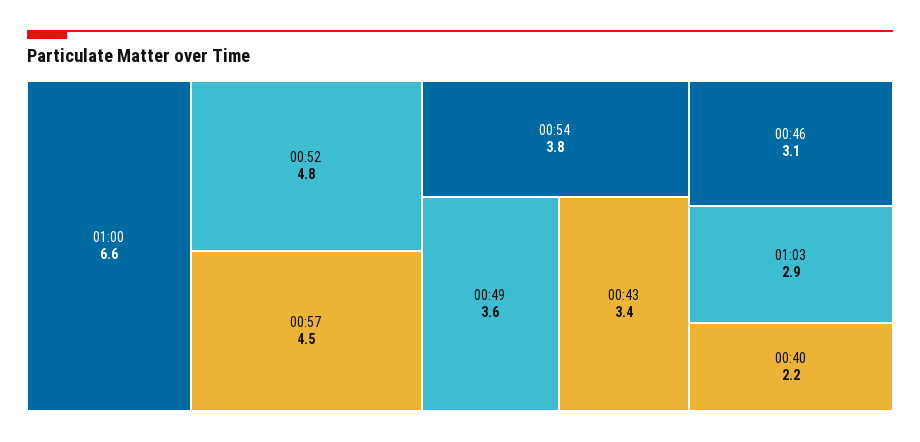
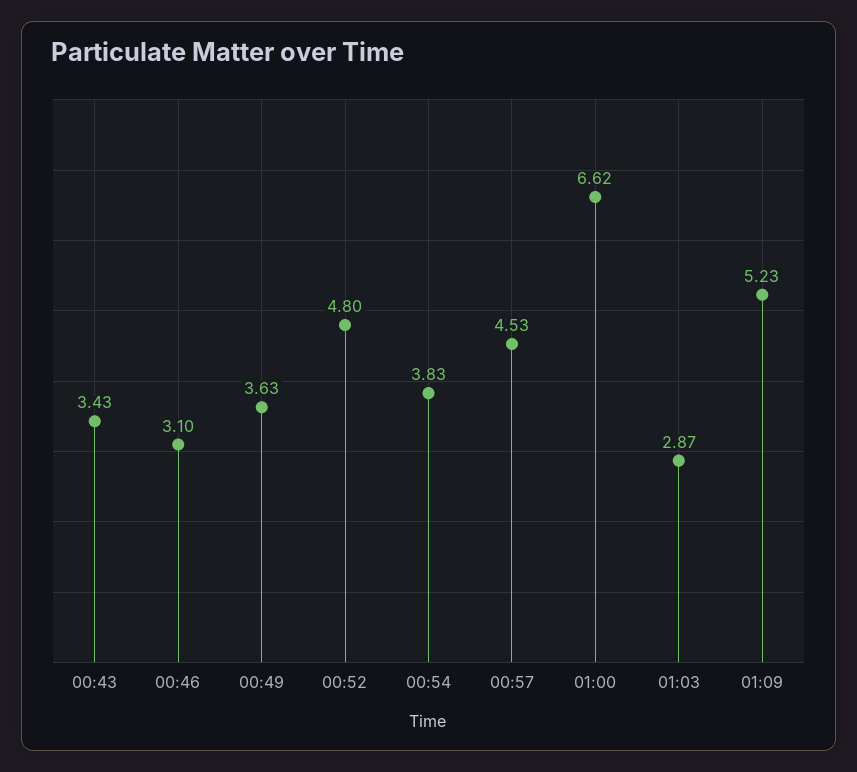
00:40: 2.2 -> none
01:09: none -> 5.23

